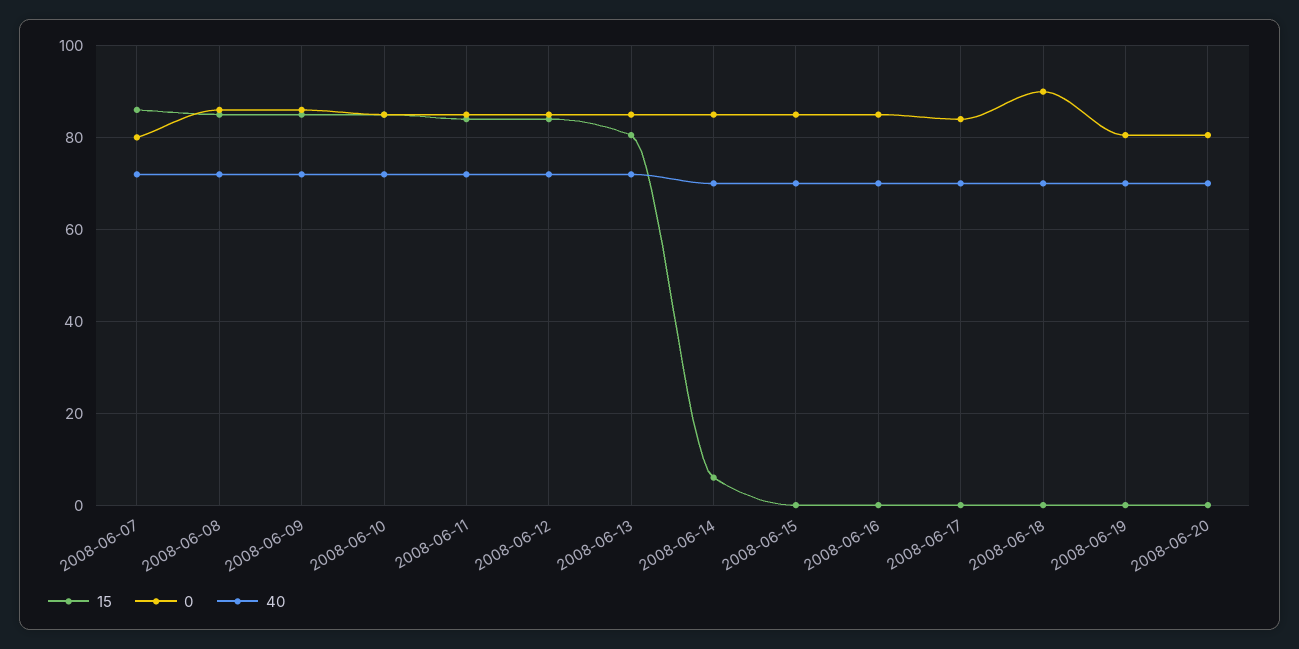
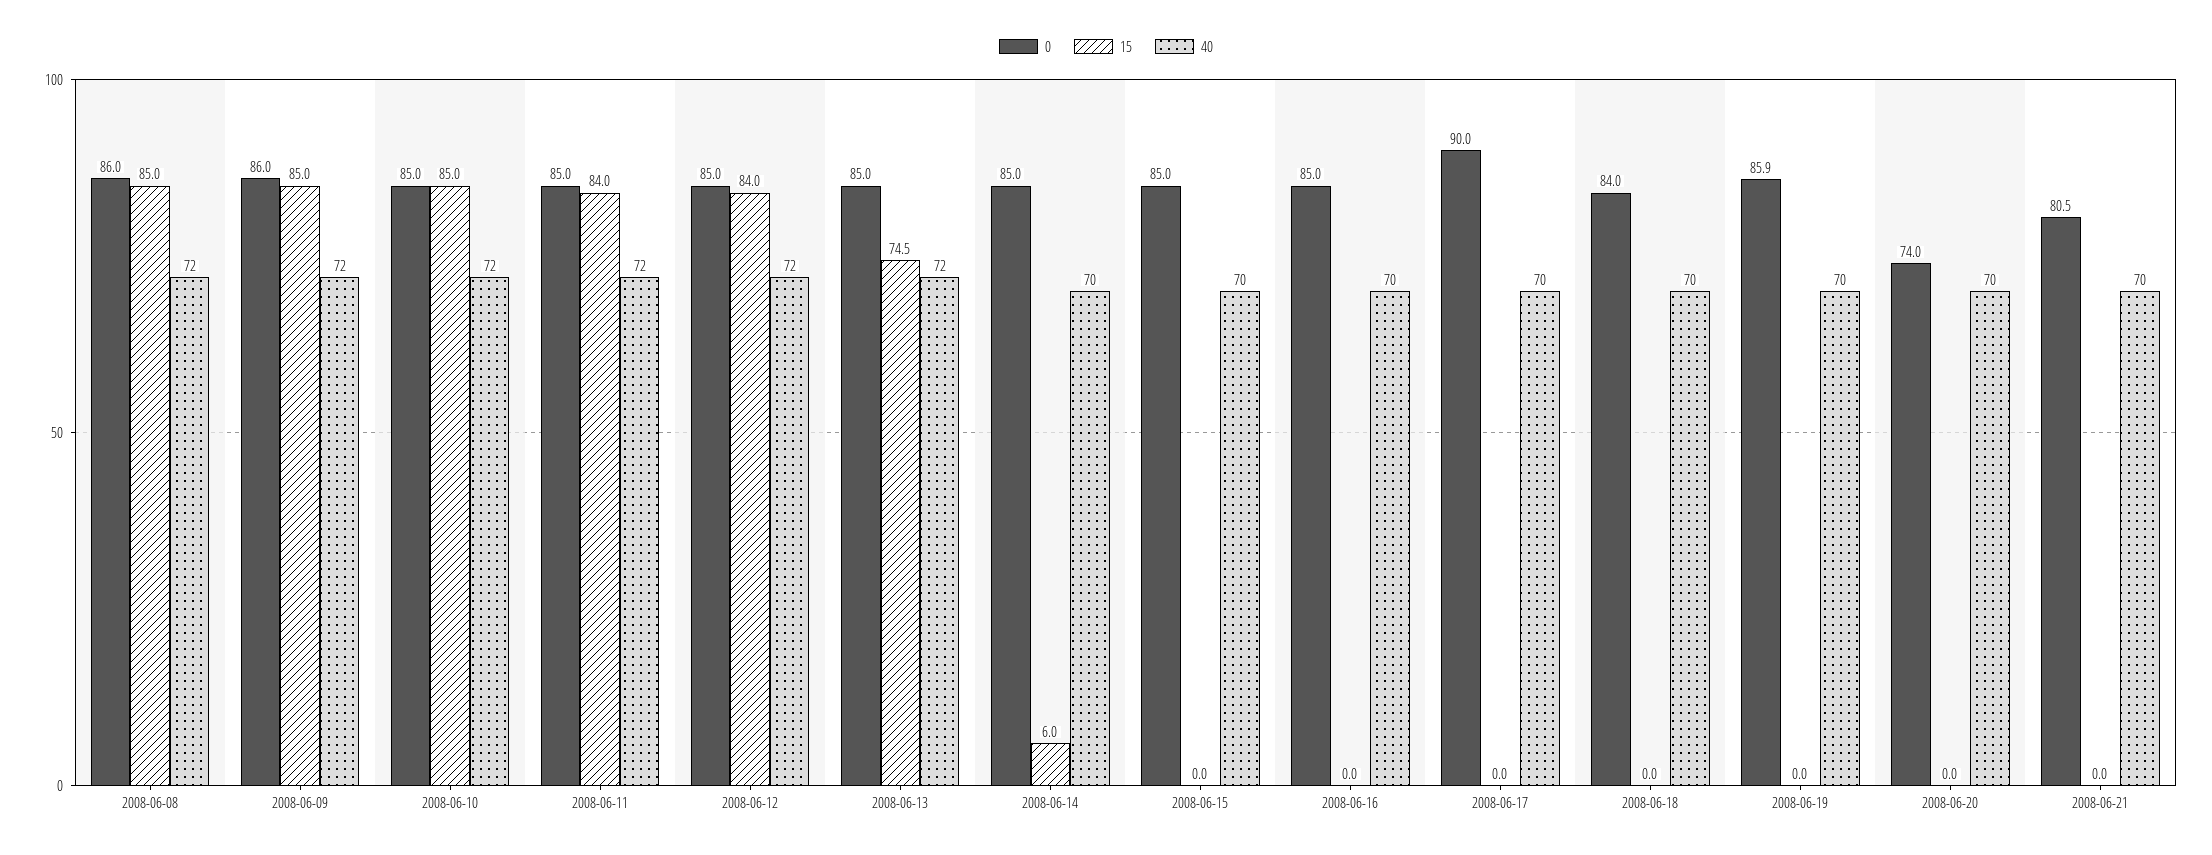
15, 2008-06-07: 86 -> none
0, 2008-06-07: 80 -> none
40, 2008-06-07: 72 -> none
15, 2008-06-13: 80 -> 74.5
0, 2008-06-17: 84 -> 90
0, 2008-06-18: 90 -> 84
0, 2008-06-19: 80 -> 85.9
0, 2008-06-20: 80 -> 74
0, 2008-06-21: none -> 80.5
15, 2008-06-21: none -> 0
40, 2008-06-21: none -> 70

